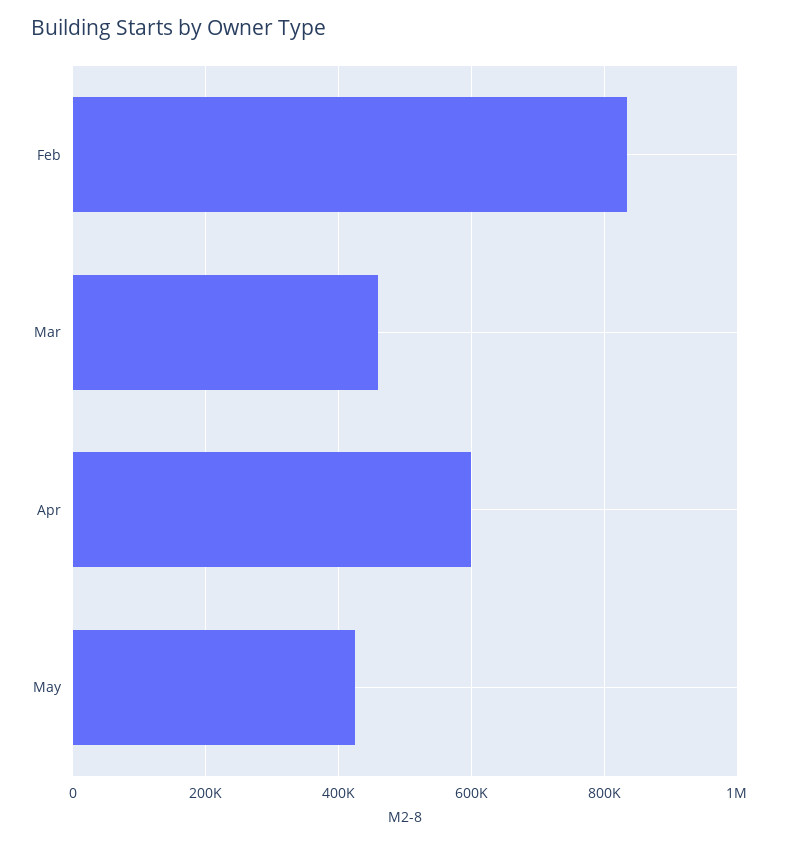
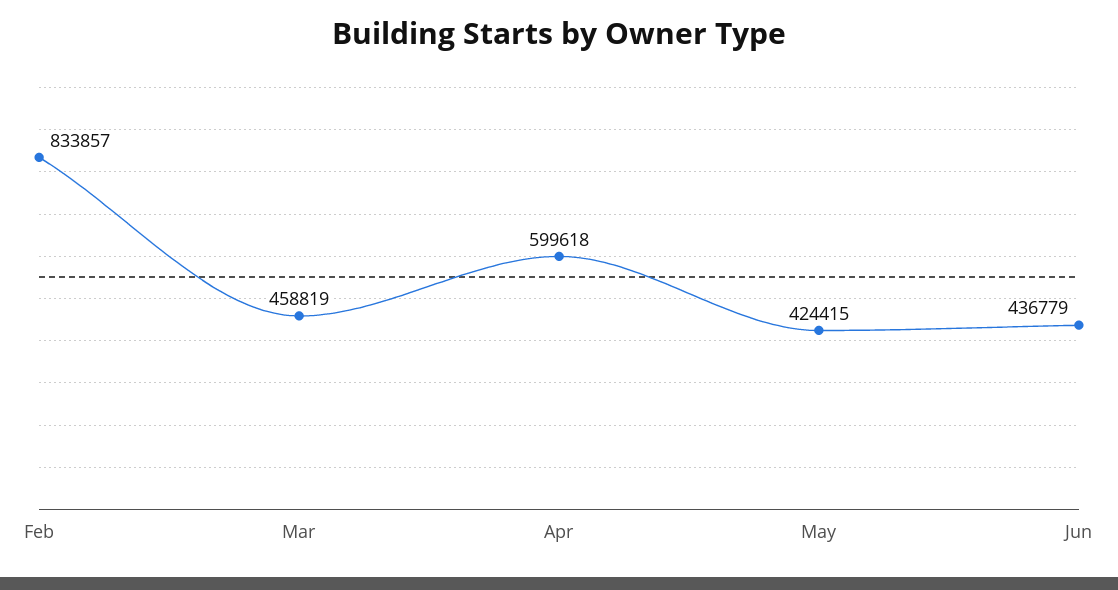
Jun: none -> 436779

